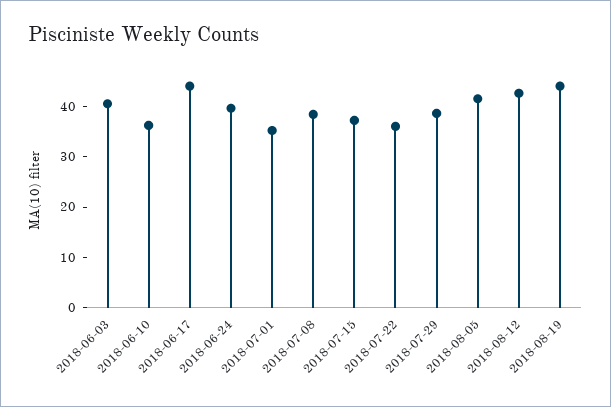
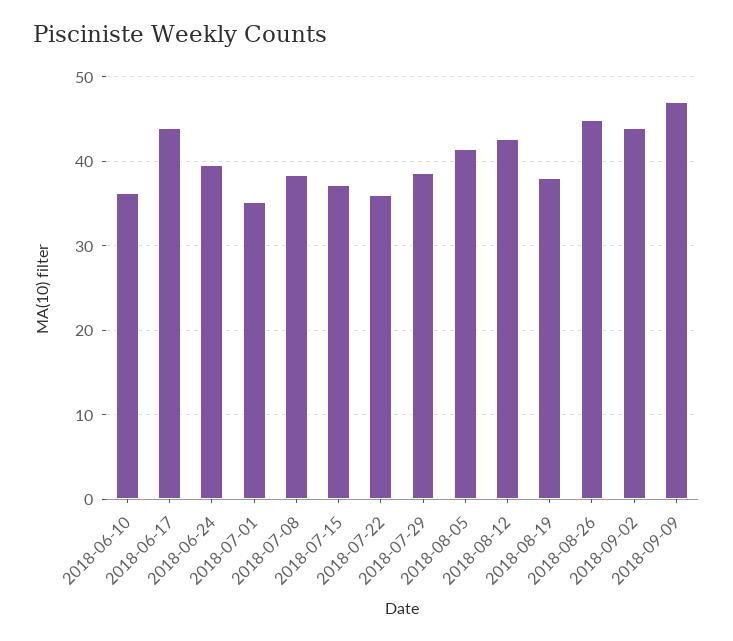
2018-06-03: 40 -> none
2018-08-19: 44 -> 38
2018-08-26: none -> 45
2018-09-02: none -> 44
2018-09-09: none -> 47

